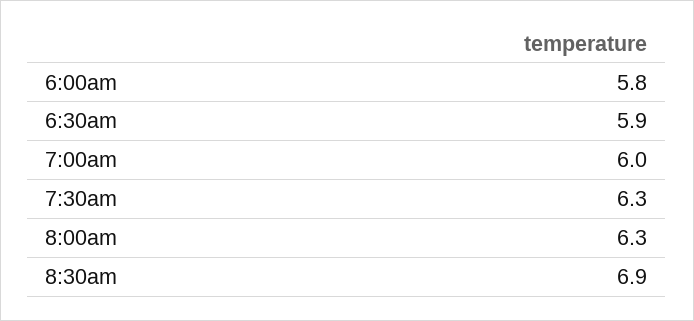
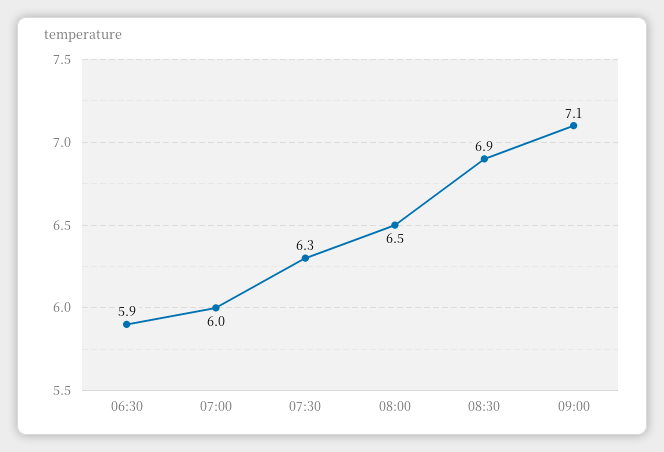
6:00am: 5.8 -> none
8:00am: 6.3 -> 6.5
09:00: none -> 7.1

